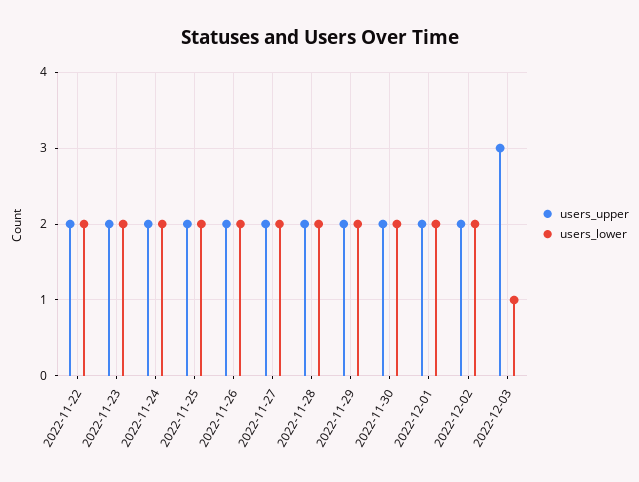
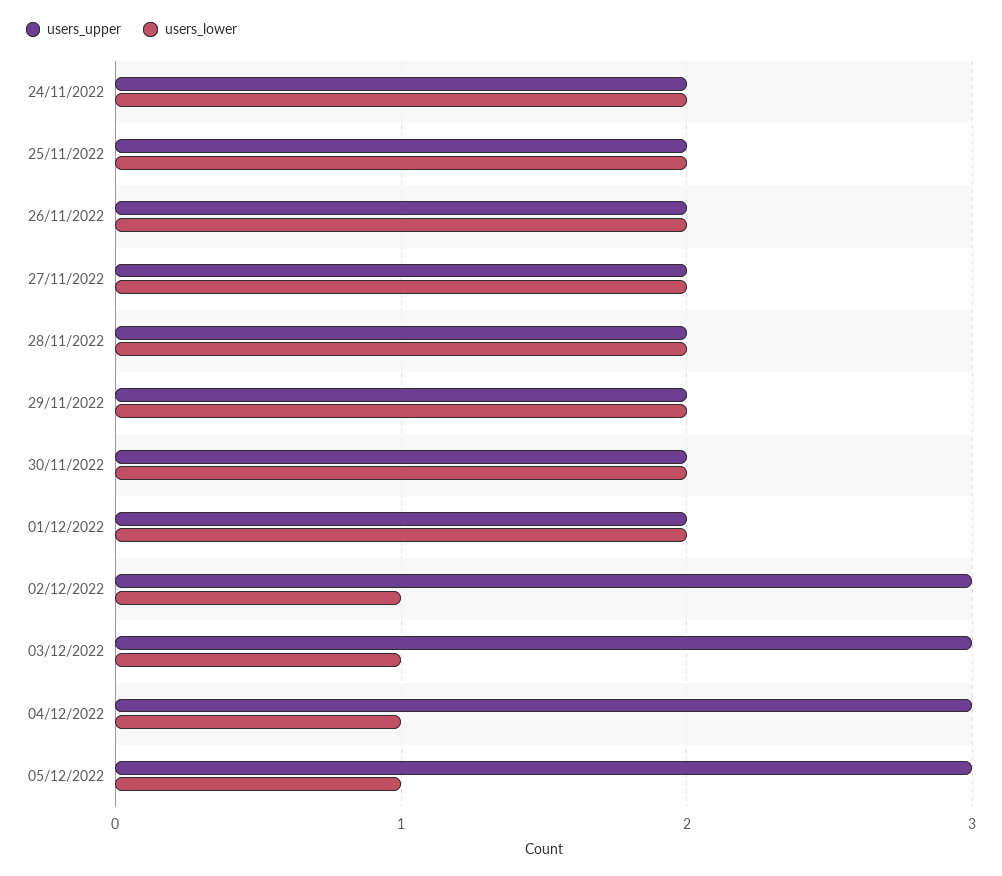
users_upper, 2022-11-22: 2 -> none
users_lower, 2022-11-22: 2 -> none
users_upper, 2022-11-23: 2 -> none
users_lower, 2022-11-23: 2 -> none
users_upper, 2022-12-02: 2 -> 3
users_lower, 2022-12-02: 2 -> 1
users_upper, 04/12/2022: none -> 3
users_lower, 04/12/2022: none -> 1
users_upper, 05/12/2022: none -> 3
users_lower, 05/12/2022: none -> 1

